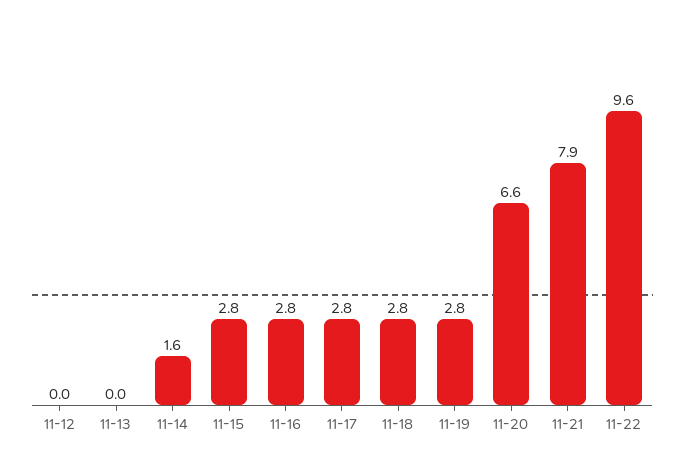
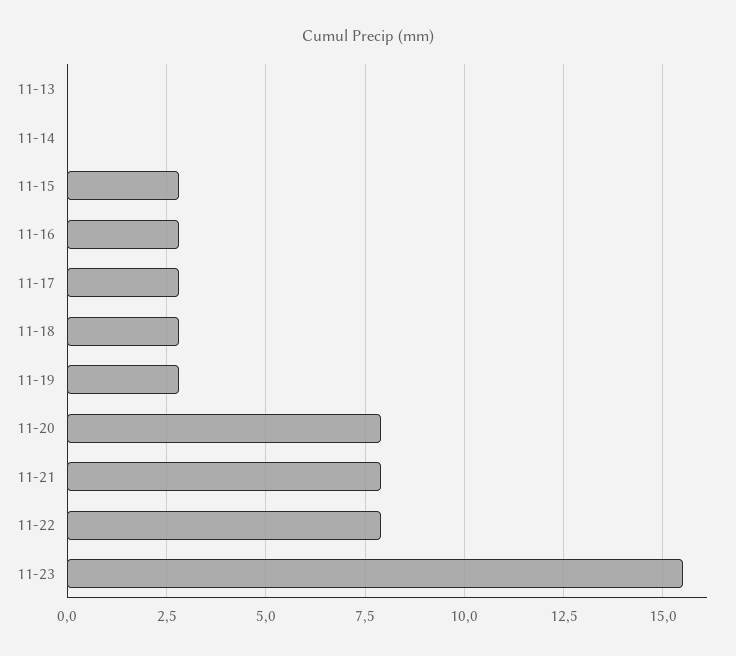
11-12: 0 -> none
11-14: 1.6 -> 0
11-20: 6.6 -> 8
11-22: 9.6 -> 8
11-23: none -> 15.5

